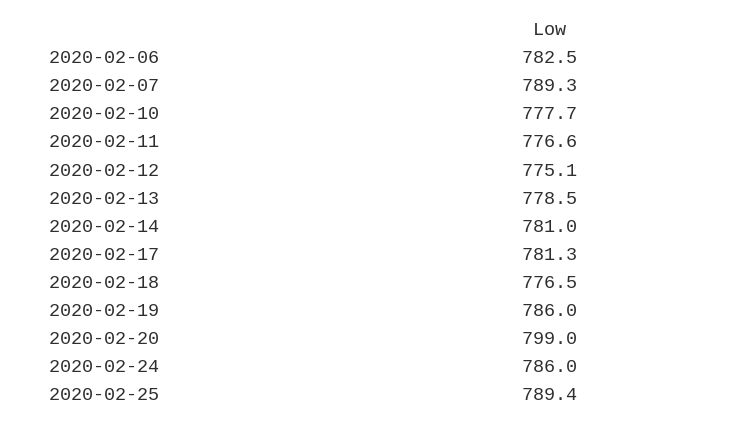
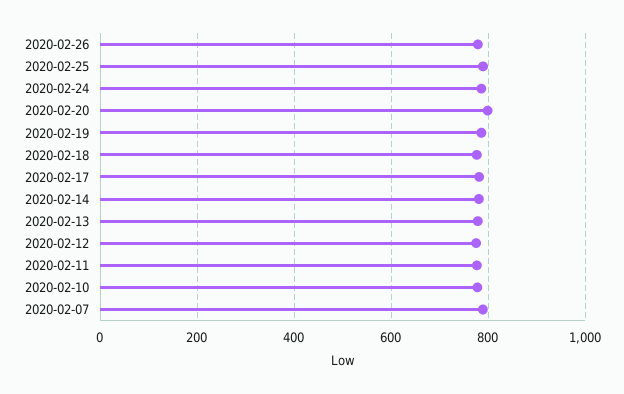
2020-02-06: 782.5 -> none
2020-02-26: none -> 780

